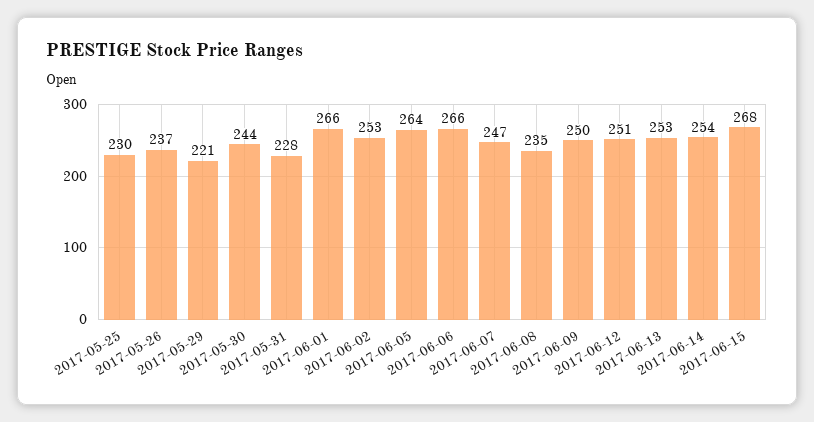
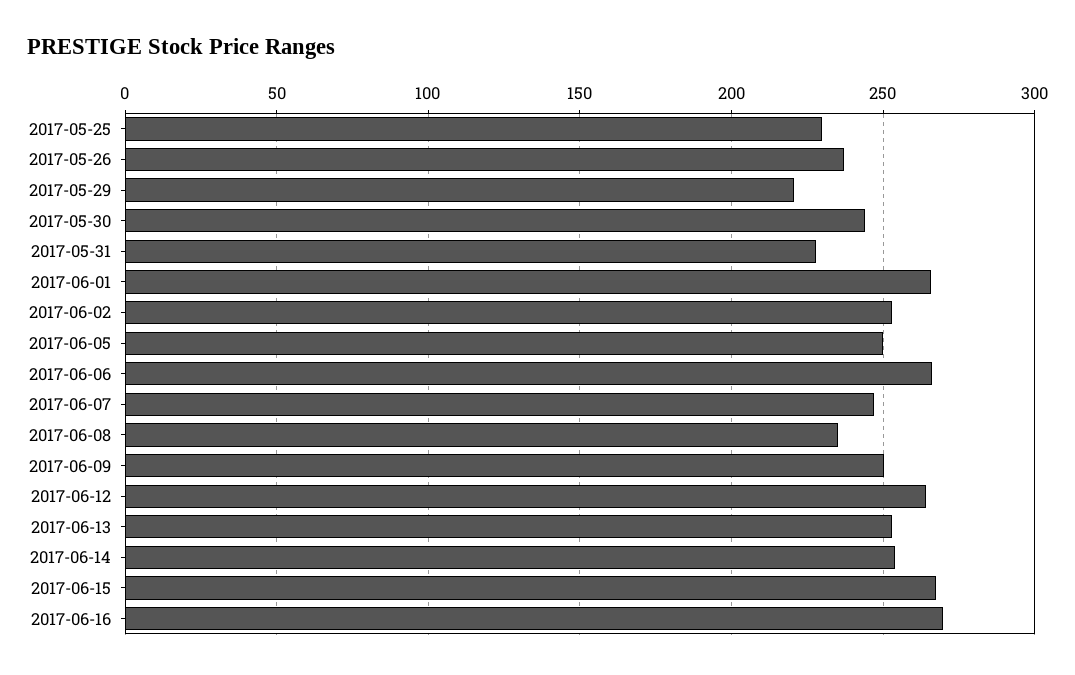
2017-06-05: 264 -> 250
2017-06-12: 251 -> 265
2017-06-16: none -> 270

